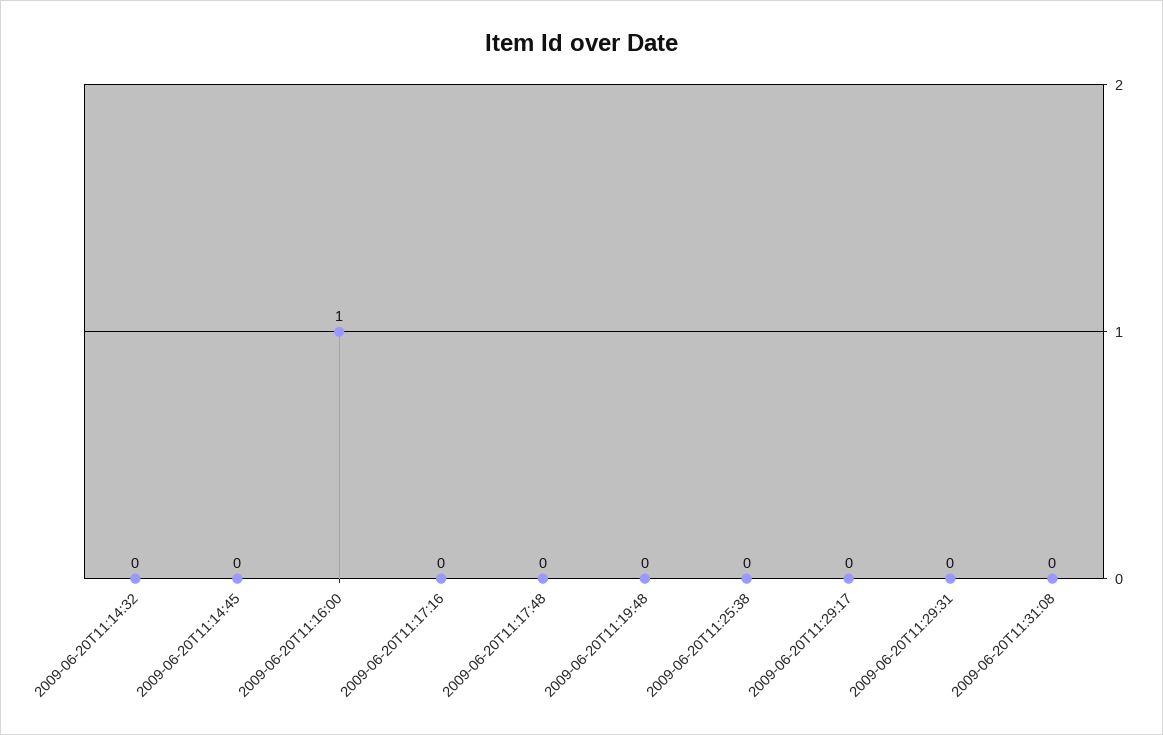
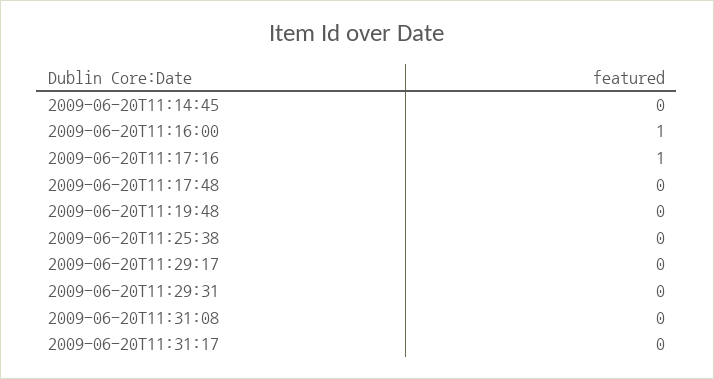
2009-06-20T11:14:32: 0 -> none
2009-06-20T11:17:16: 0 -> 1
2009-06-20T11:31:17: none -> 0

